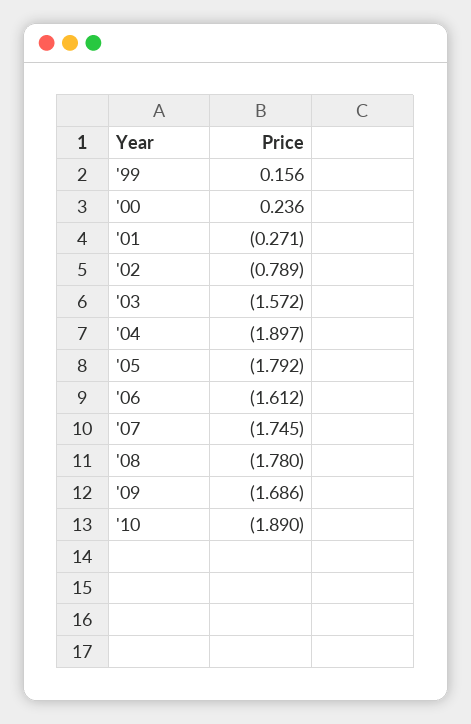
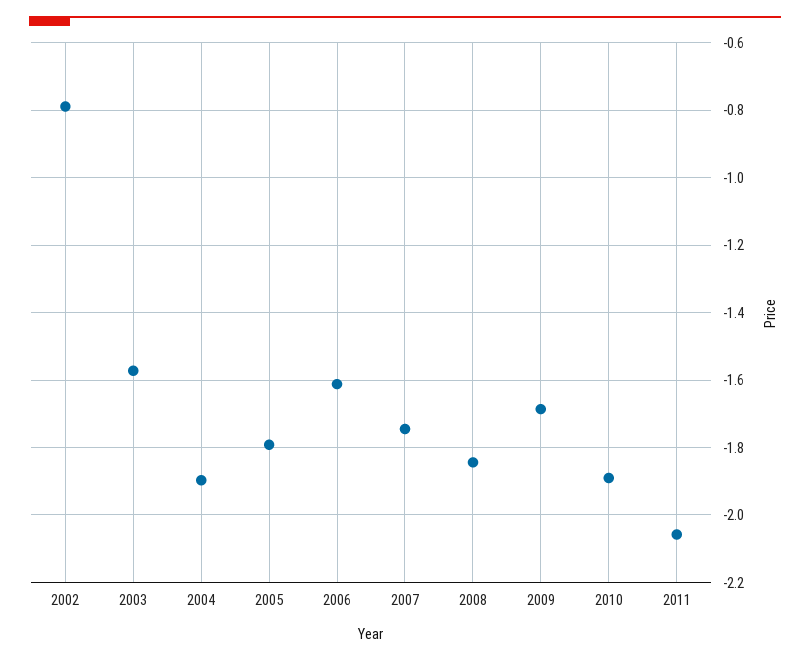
'99: 0.156 -> none
'00: 0.236 -> none
'01: -0.271 -> none
'08: -1.78 -> -1.84
2011: none -> -2.06

